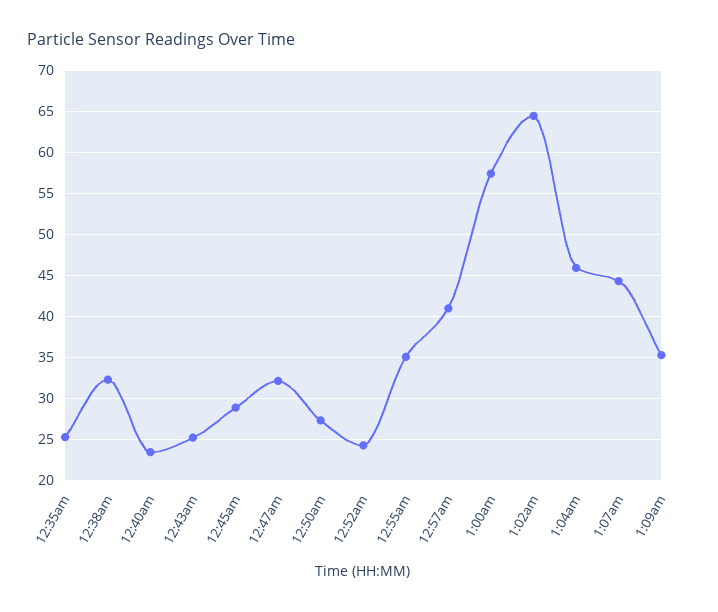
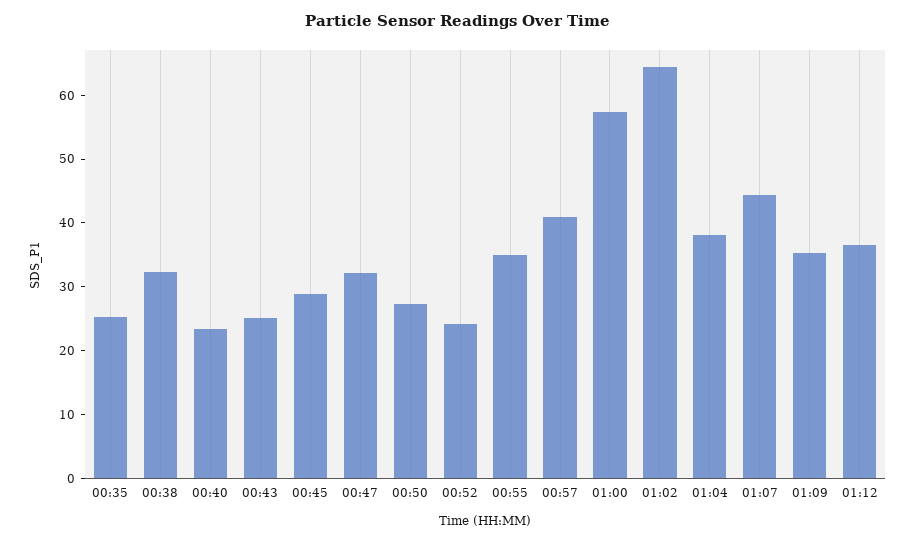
1:04am: 46 -> 38
01:12: none -> 36

